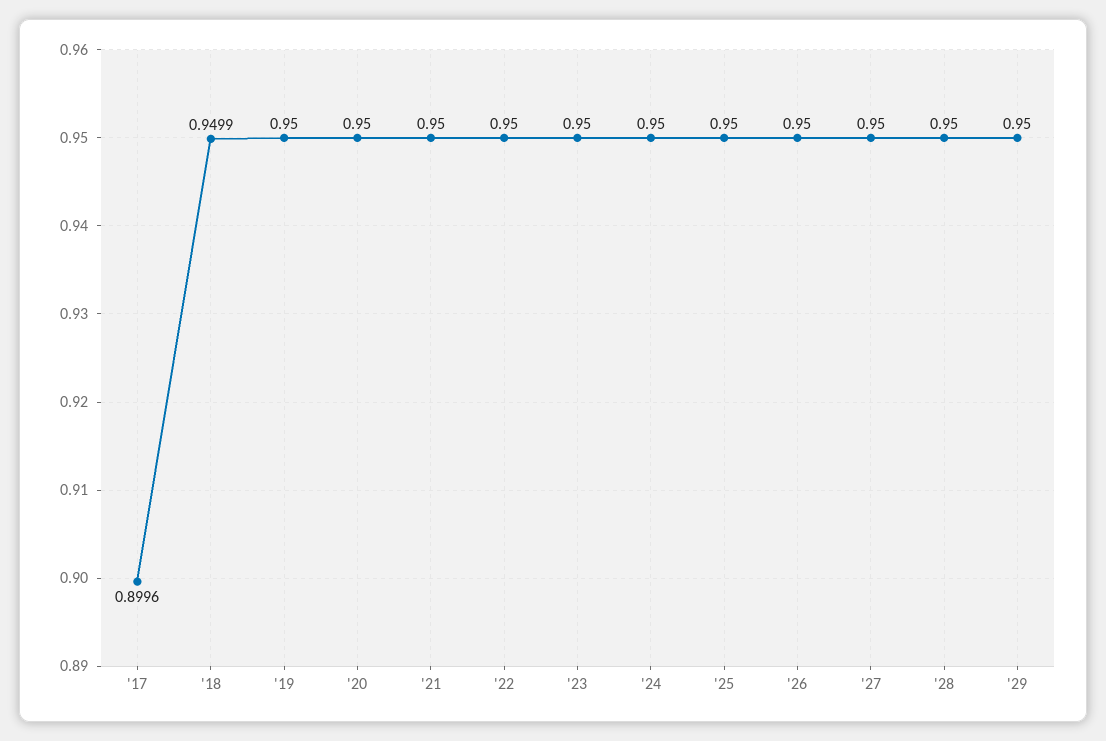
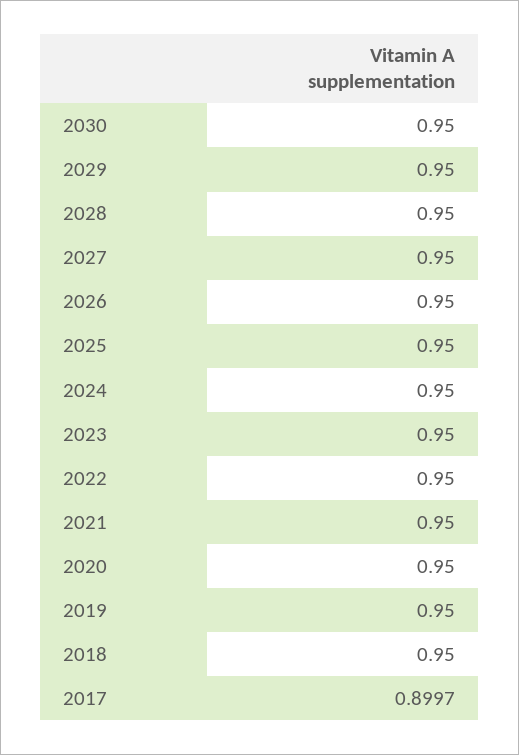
'17: 0.8996 -> 0.8997
'18: 0.9499 -> 0.95
2030: none -> 0.95

